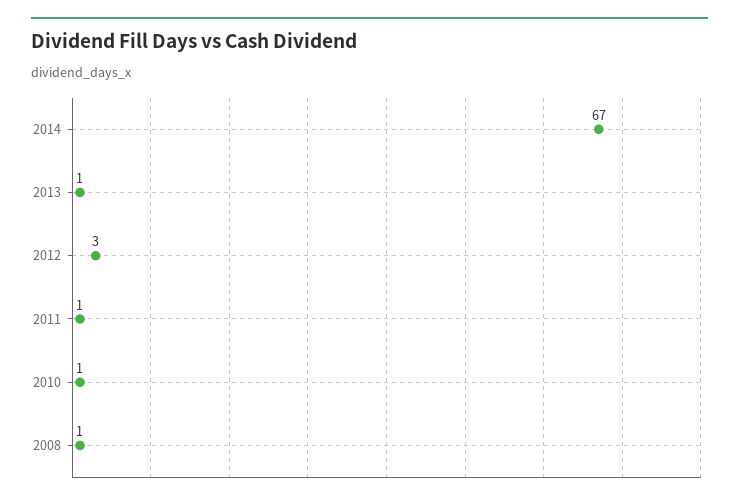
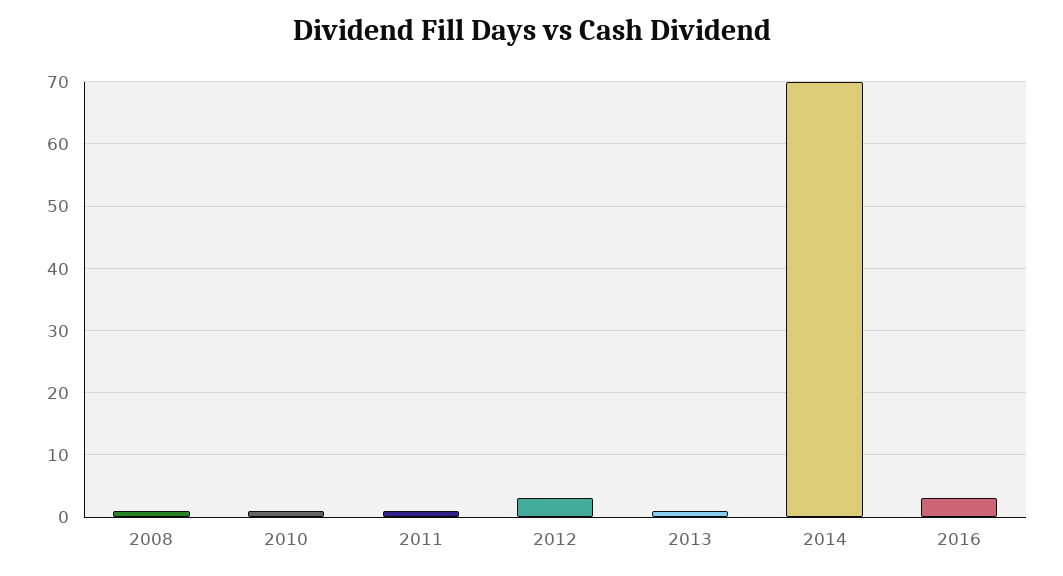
2014: 67 -> 70
2016: none -> 3

